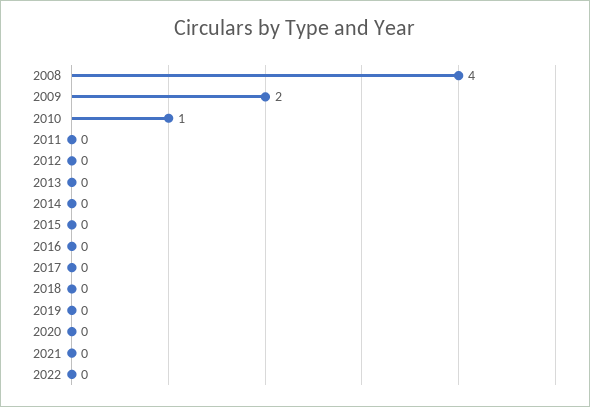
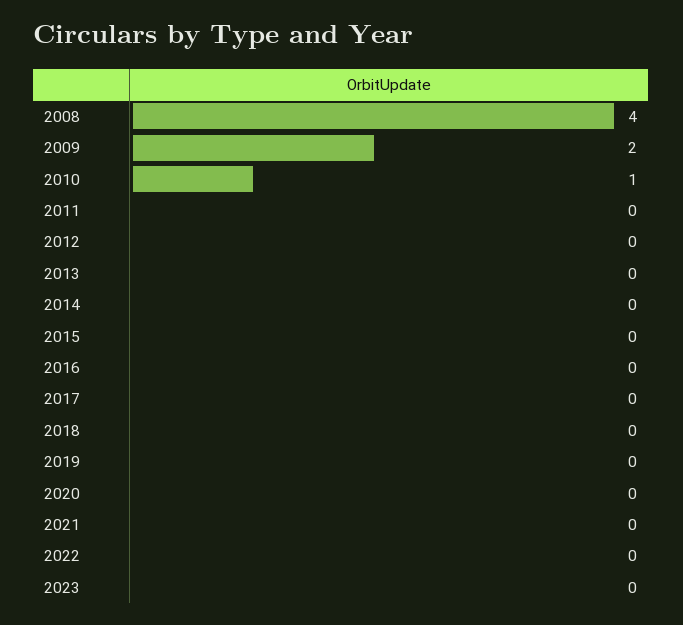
2023: none -> 0

